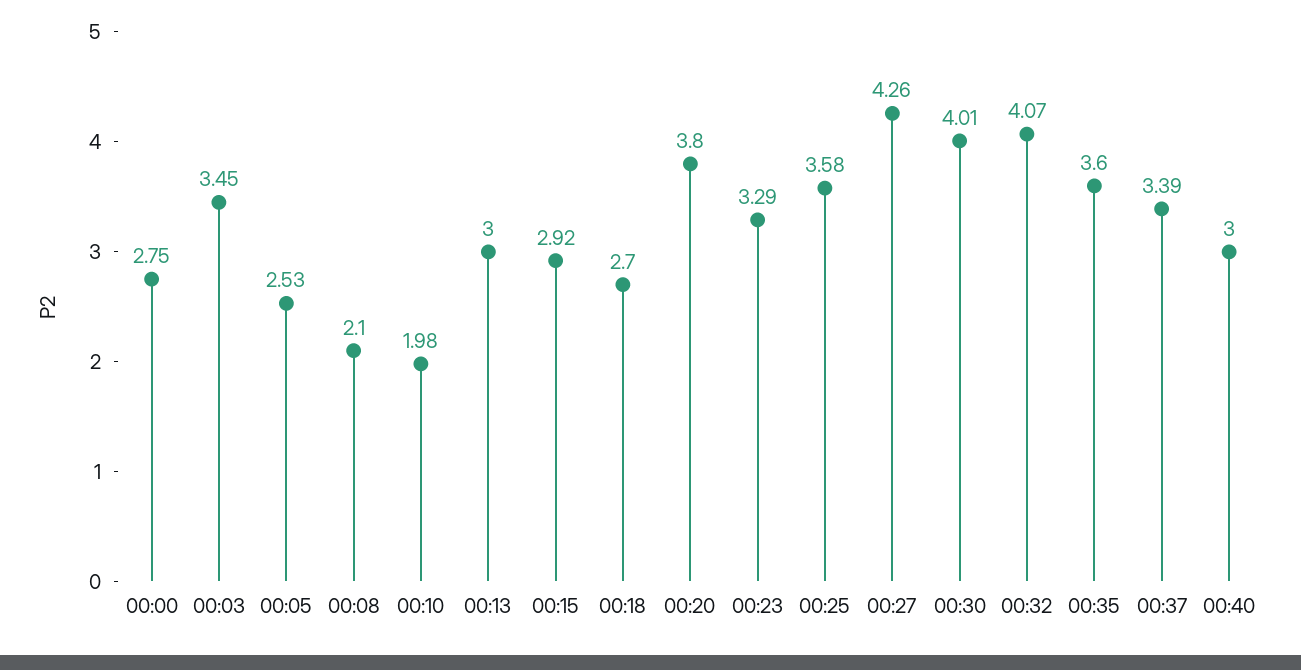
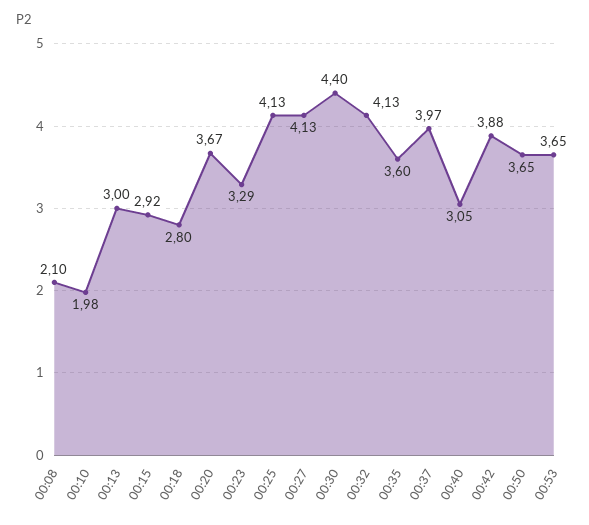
00:00: 2.75 -> none
00:03: 3.45 -> none
00:05: 2.53 -> none
00:18: 2.7 -> 2.8
00:20: 3.8 -> 3.67
00:25: 3.58 -> 4.13
00:27: 4.26 -> 4.13
00:30: 4.01 -> 4.4
00:32: 4.07 -> 4.13
00:37: 3.39 -> 3.97
00:40: 3 -> 3.05
00:42: none -> 3.88
00:50: none -> 3.65
00:53: none -> 3.65

